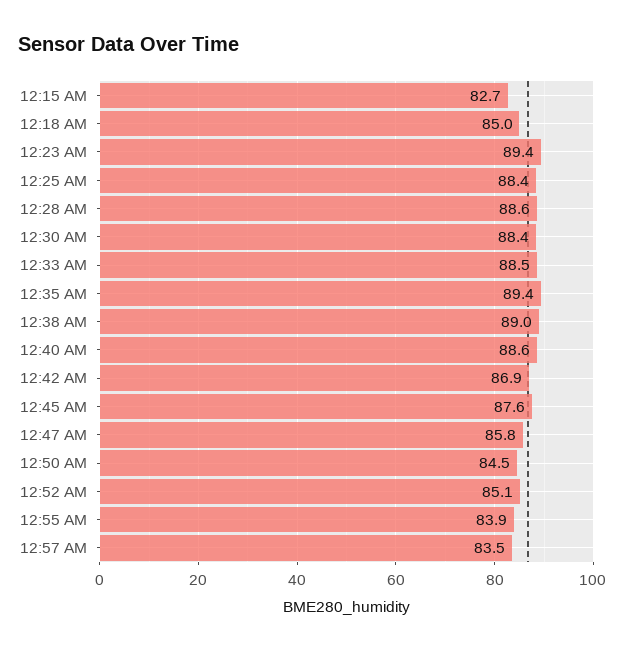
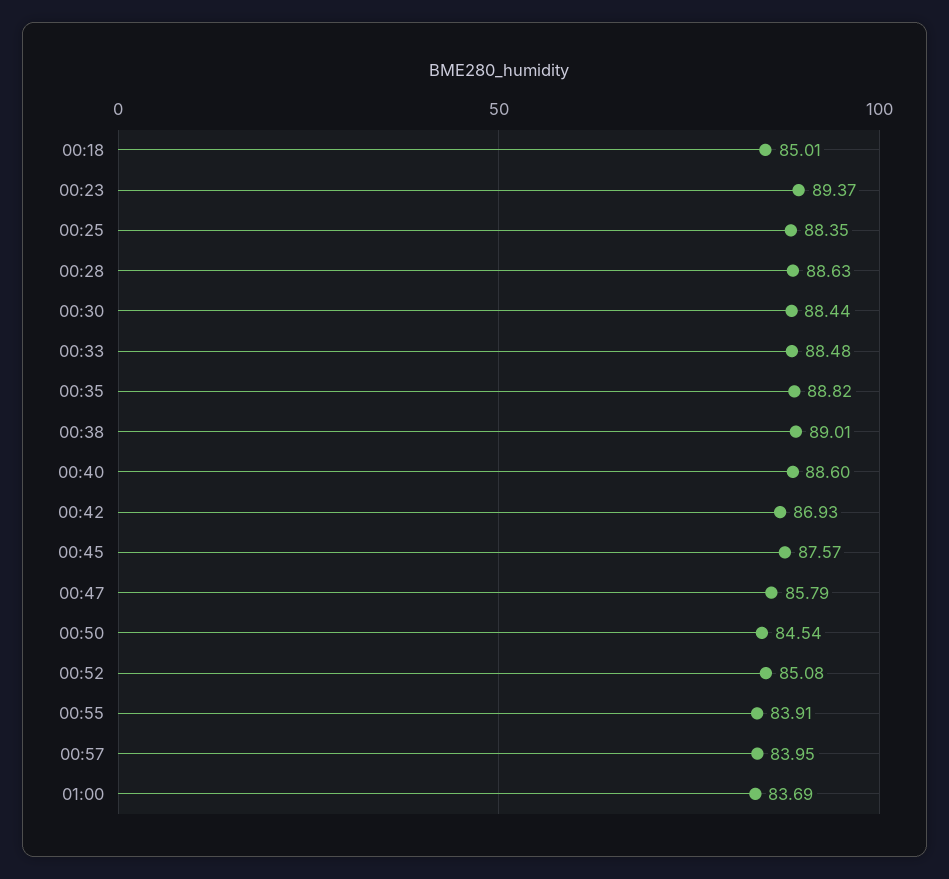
12:15 AM: 82.7 -> none
12:35 AM: 89.4 -> 88.82
12:57 AM: 83.5 -> 83.95
01:00: none -> 83.69

